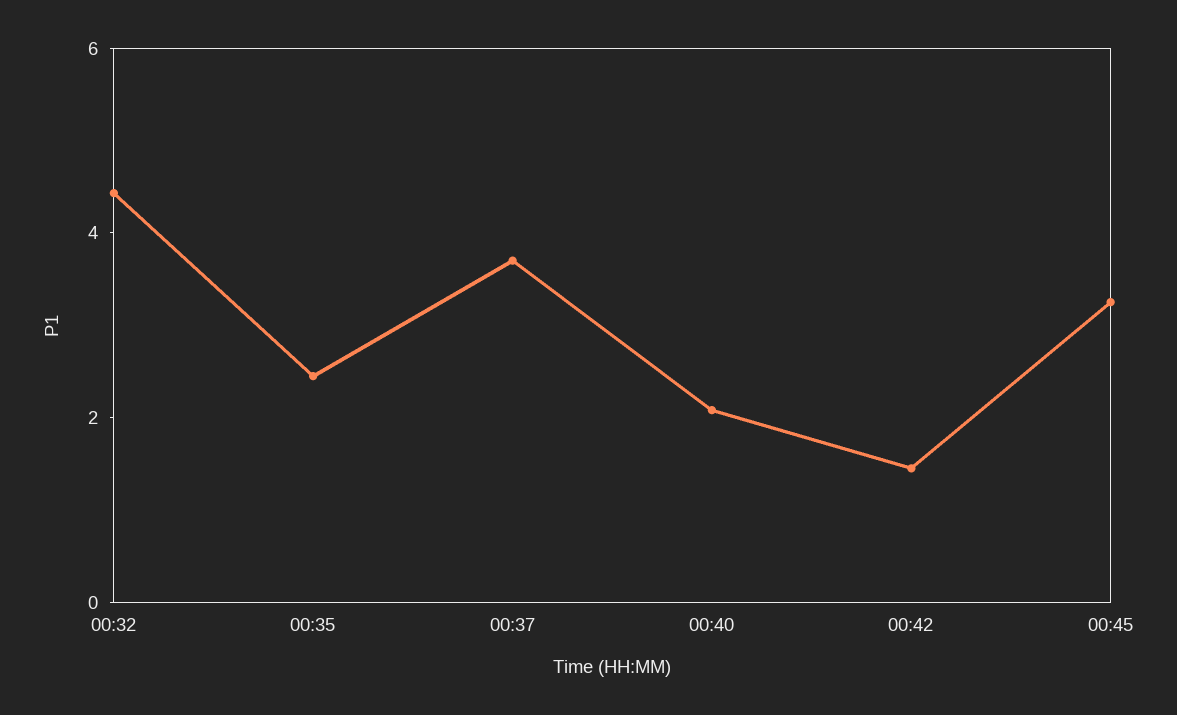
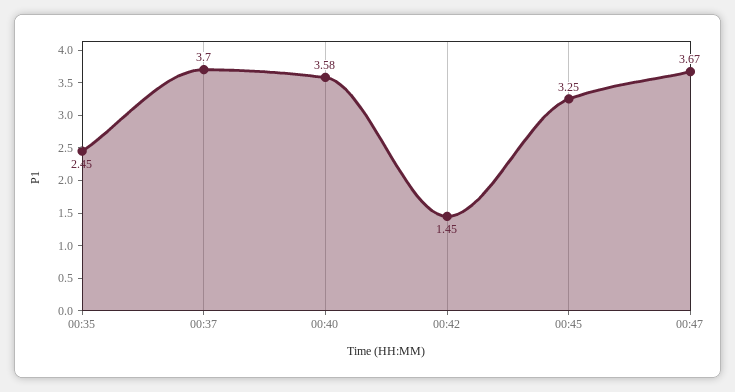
00:32: 4.5 -> none
00:40: 2 -> 3.58
00:47: none -> 3.67

